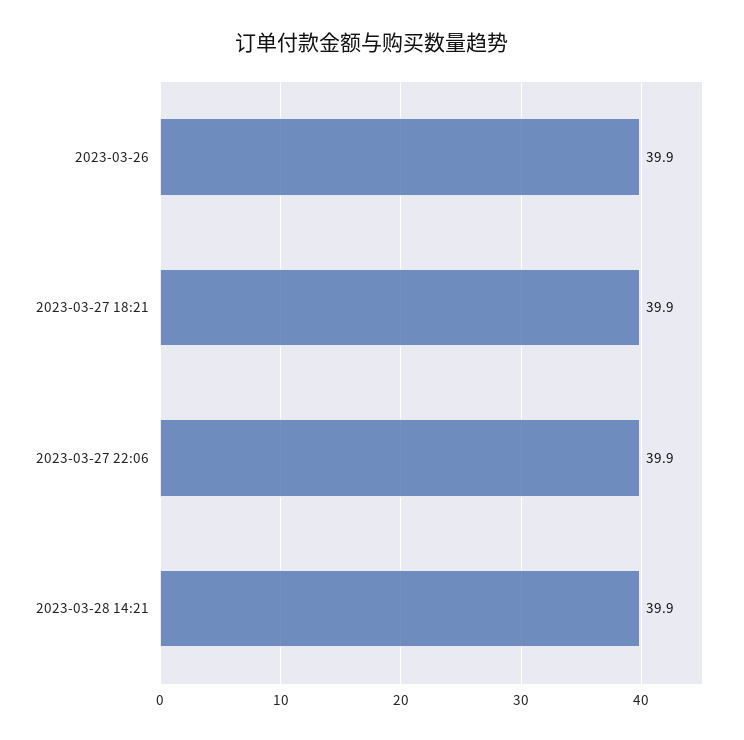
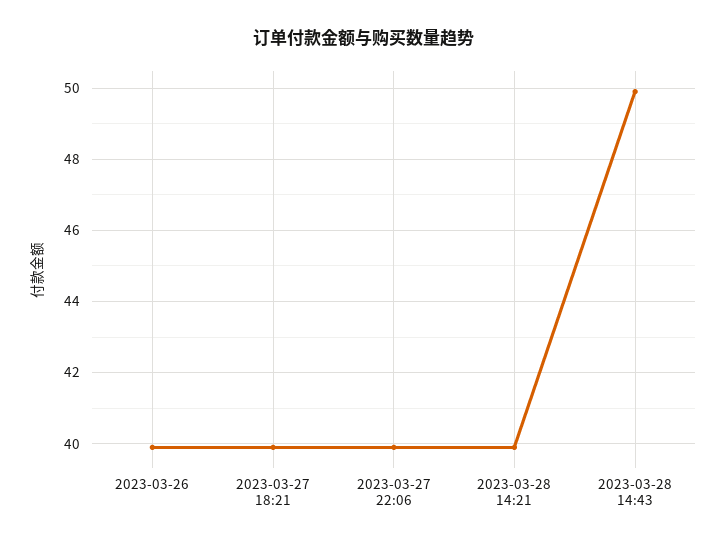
2023-03-28 14:43: none -> 50

